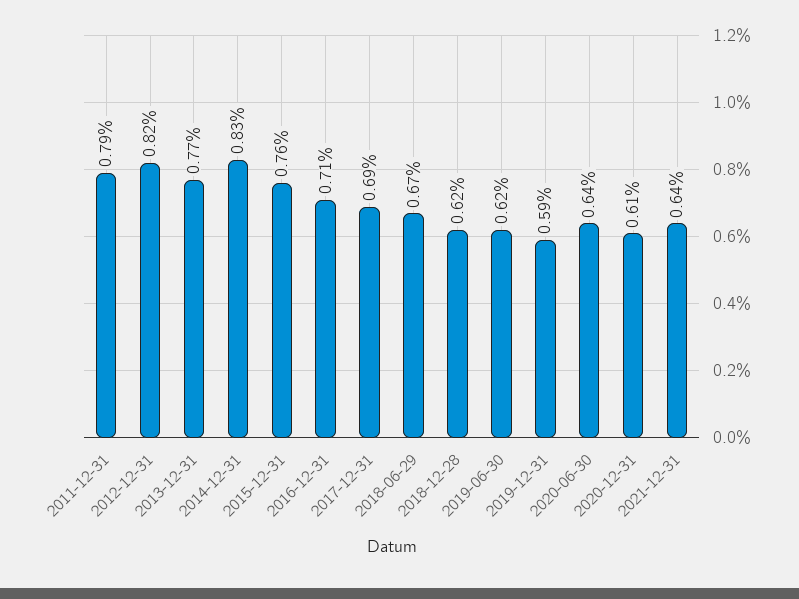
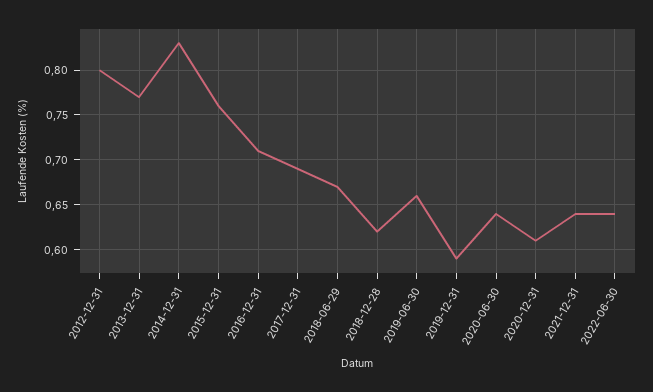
2011-12-31: 0.79 -> none
2012-12-31: 0.82 -> 0.8
2019-06-30: 0.62 -> 0.66
2022-06-30: none -> 0.64

